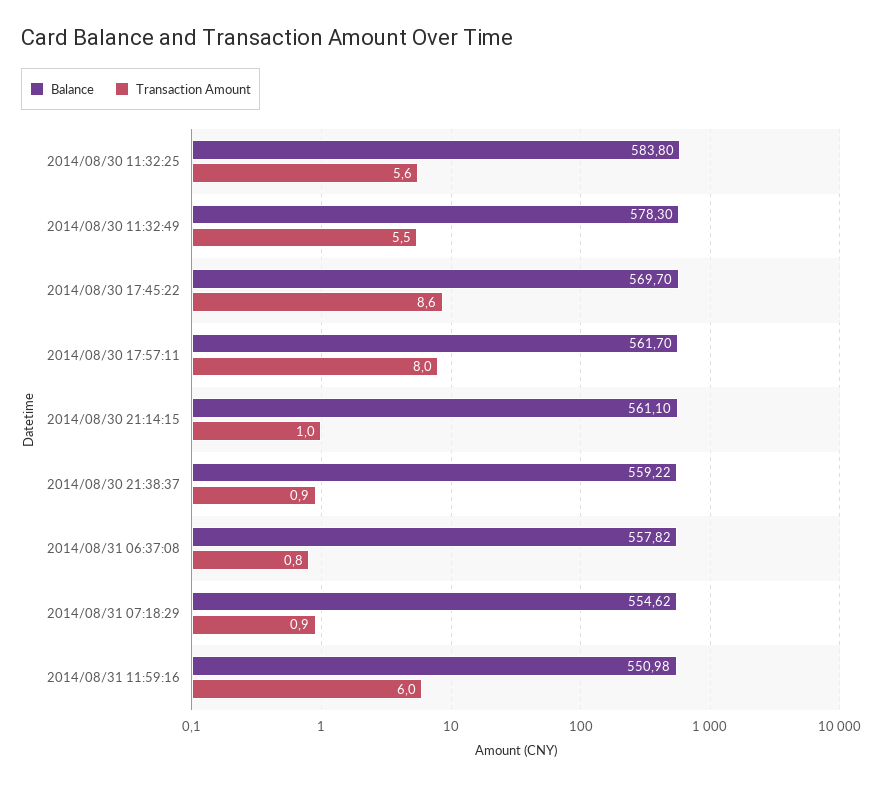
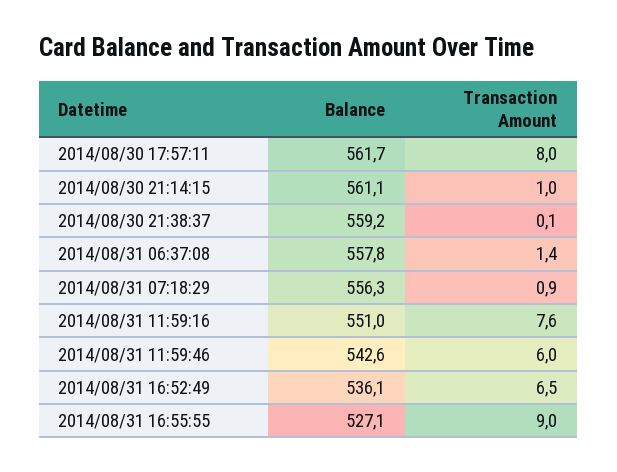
Balance, 2014/08/30 11:32:25: 583.8 -> none
Transaction Amount, 2014/08/30 11:32:25: 5.6 -> none
Balance, 2014/08/30 11:32:49: 578.3 -> none
Transaction Amount, 2014/08/30 11:32:49: 5.5 -> none
Balance, 2014/08/30 17:45:22: 569.7 -> none
Transaction Amount, 2014/08/30 17:45:22: 8.6 -> none
Transaction Amount, 2014/08/30 21:38:37: 0.9 -> 0.1
Transaction Amount, 2014/08/31 06:37:08: 0.8 -> 1.4
Balance, 2014/08/31 07:18:29: 554.62 -> 556.3
Transaction Amount, 2014/08/31 11:59:16: 6 -> 7.6
Balance, 2014/08/31 11:59:46: none -> 542.6
Transaction Amount, 2014/08/31 11:59:46: none -> 6
Balance, 2014/08/31 16:52:49: none -> 536.1
Transaction Amount, 2014/08/31 16:52:49: none -> 6.5
Balance, 2014/08/31 16:55:55: none -> 527.1
Transaction Amount, 2014/08/31 16:55:55: none -> 9

